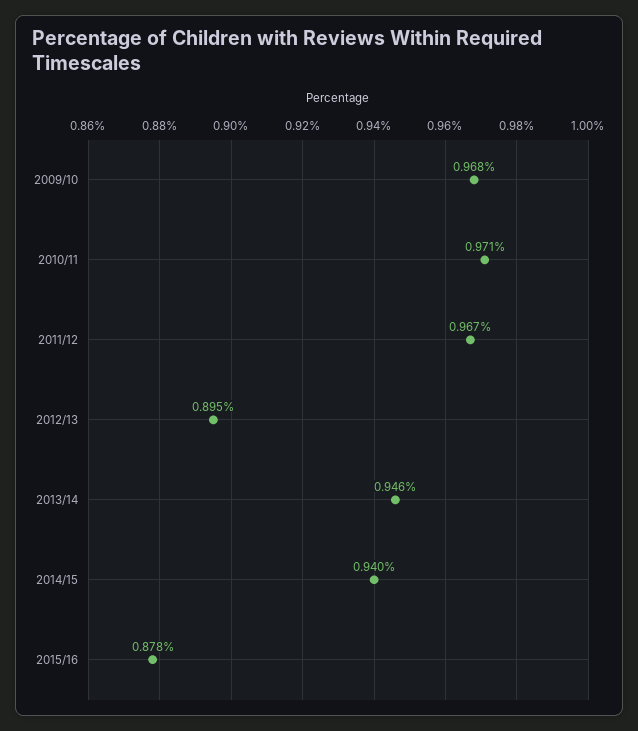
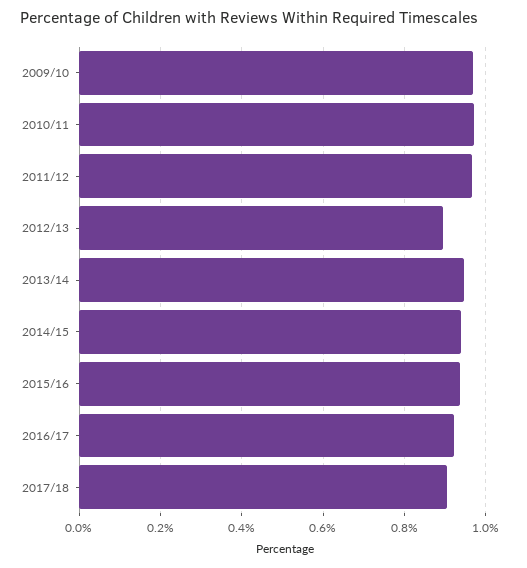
2015/16: 0.878 -> 0.94
2016/17: none -> 0.92
2017/18: none -> 0.9

